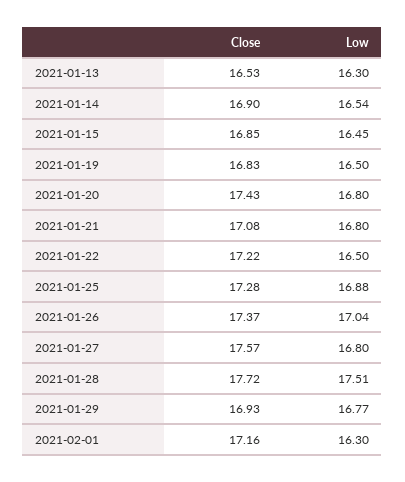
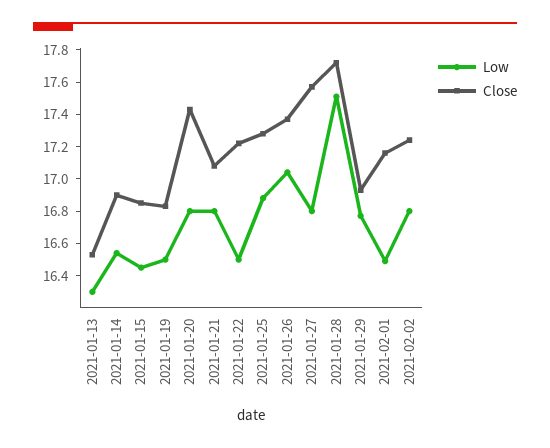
Low, 2021-02-01: 16.3 -> 16.5
Low, 2021-02-02: none -> 16.8
Close, 2021-02-02: none -> 17.25

